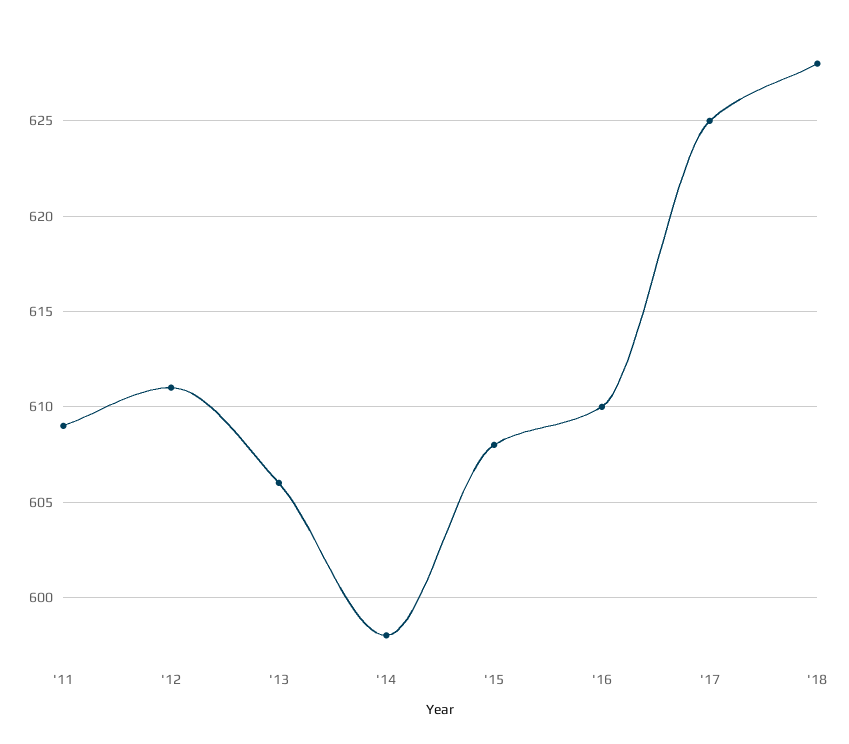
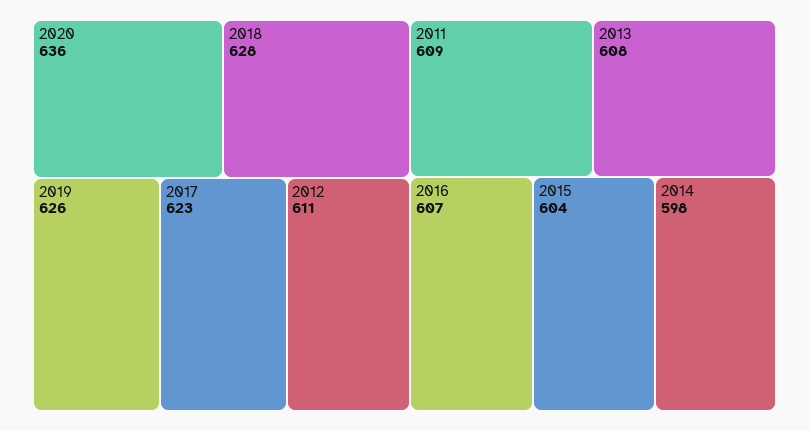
'13: 606 -> 608
'15: 608 -> 604
'16: 610 -> 607
'17: 625 -> 623
2020: none -> 636
2019: none -> 626

